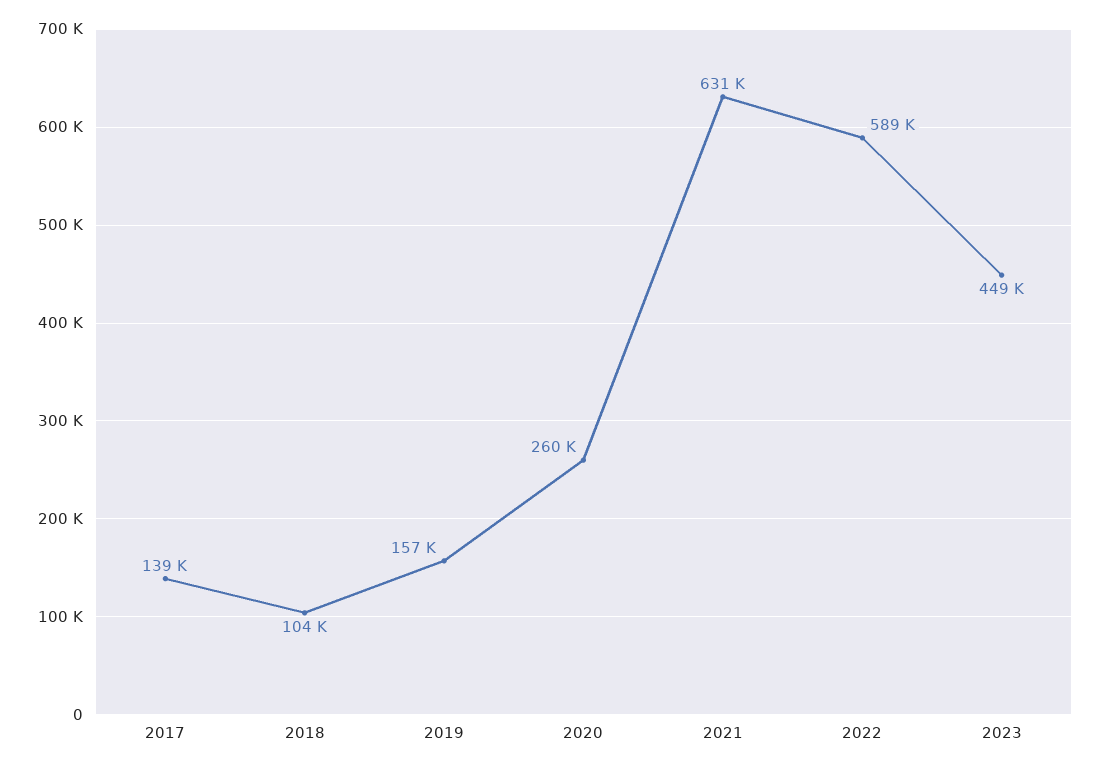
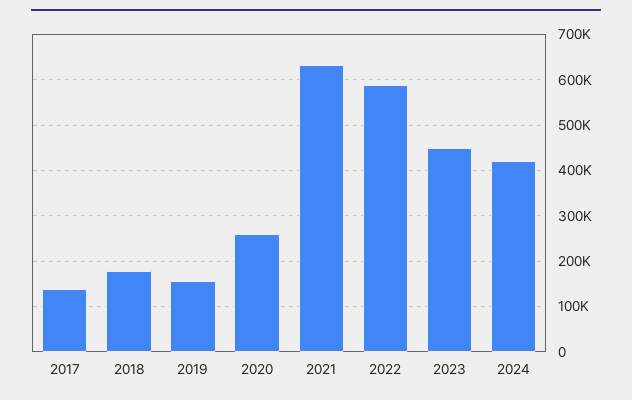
2018: 104000 -> 180000
2024: none -> 420000

